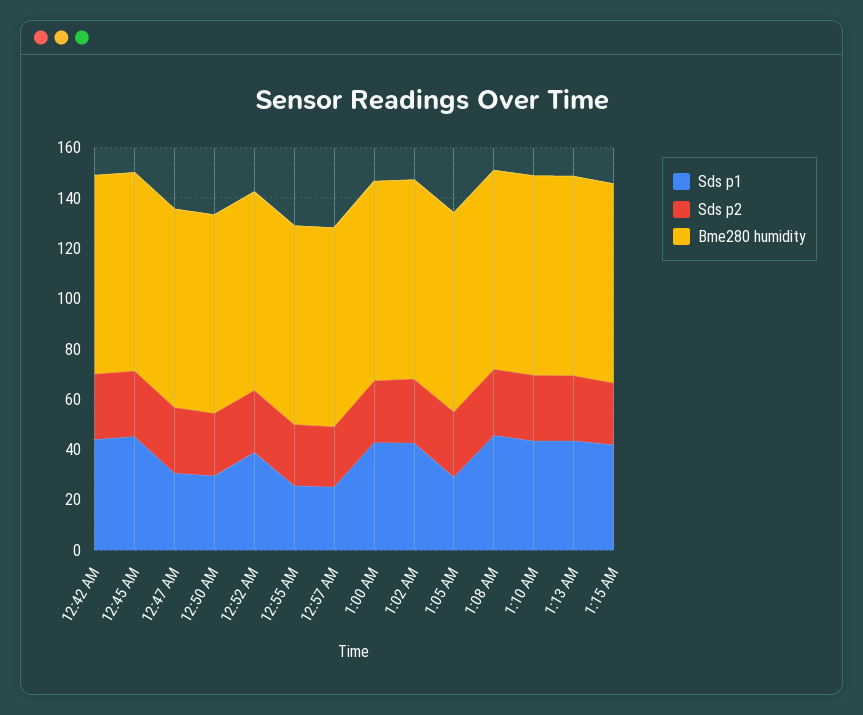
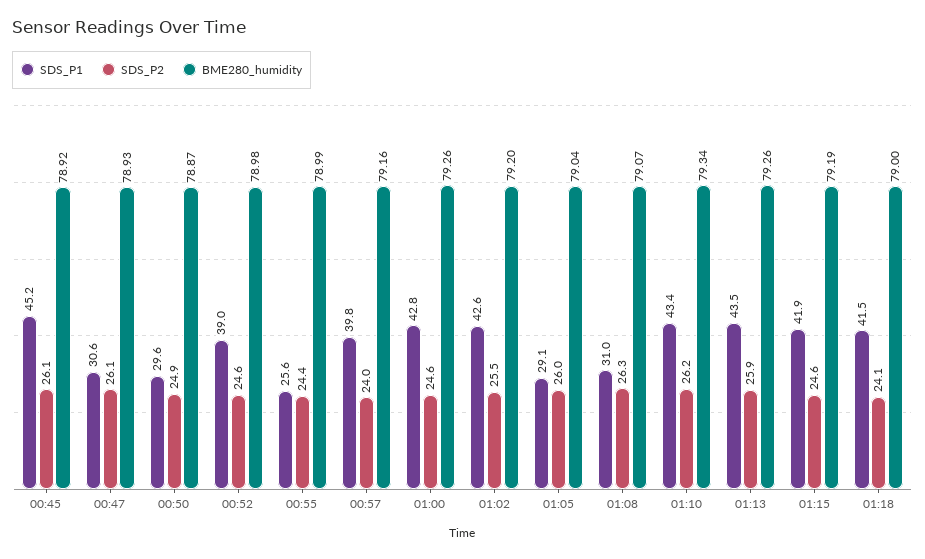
Sds p1, 12:42 AM: 45 -> none
Sds p2, 12:42 AM: 25 -> none
Bme280 humidity, 12:42 AM: 80 -> none
Sds p1, 12:57 AM: 25 -> 39.8
Sds p1, 1:08 AM: 45 -> 31
Sds p1, 01:18: none -> 41.5
Sds p2, 01:18: none -> 24.1
Bme280 humidity, 01:18: none -> 79

